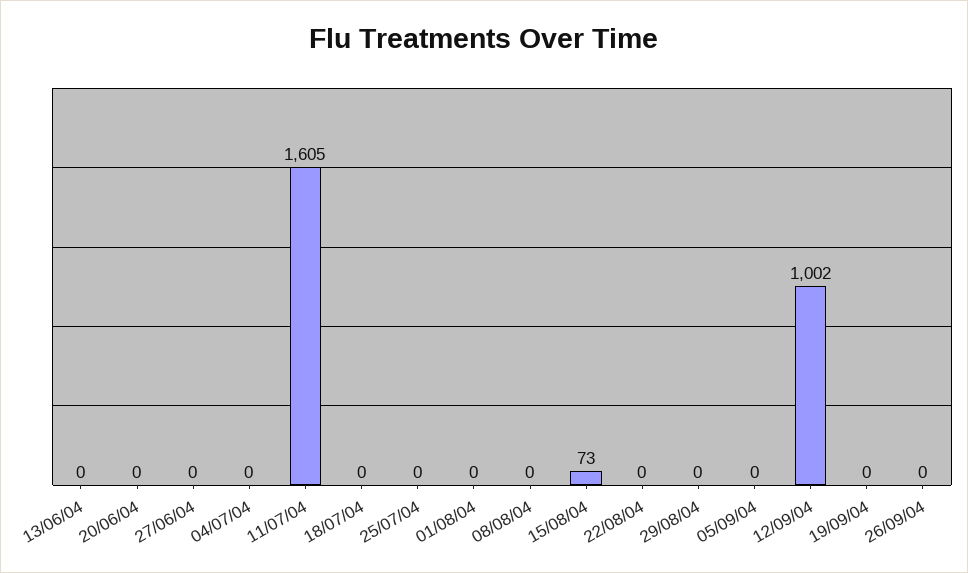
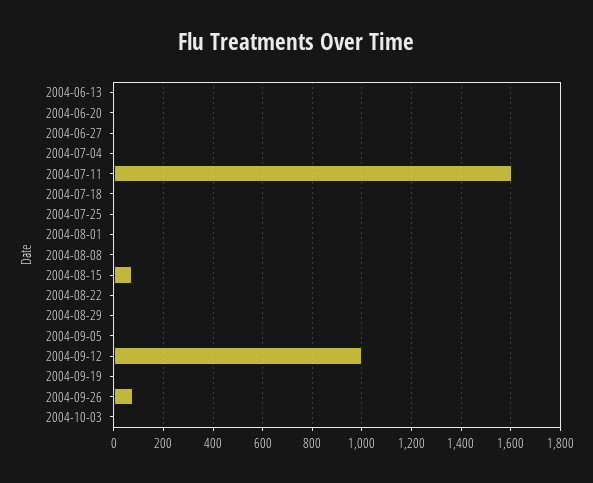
26/09/04: 0 -> 75
2004-10-03: none -> 0

